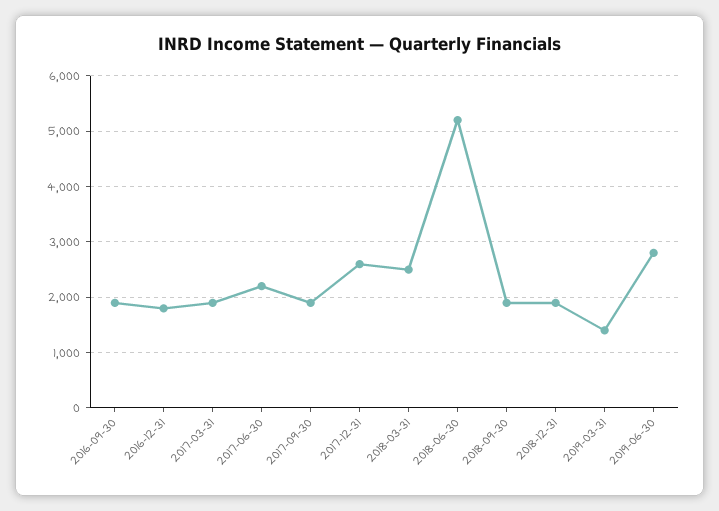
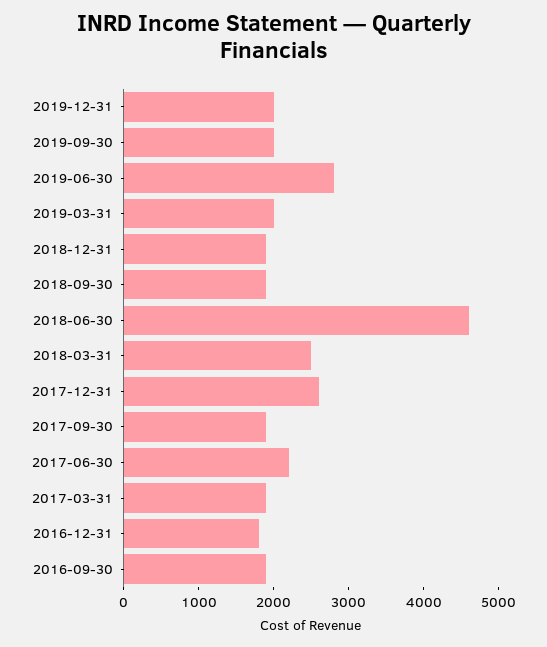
2018-06-30: 5200 -> 4600
2019-03-31: 1400 -> 2000
2019-12-31: none -> 2000
2019-09-30: none -> 2000

